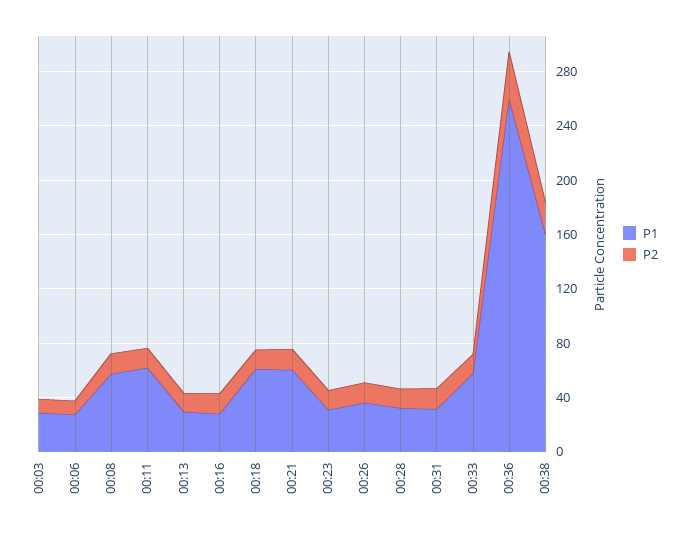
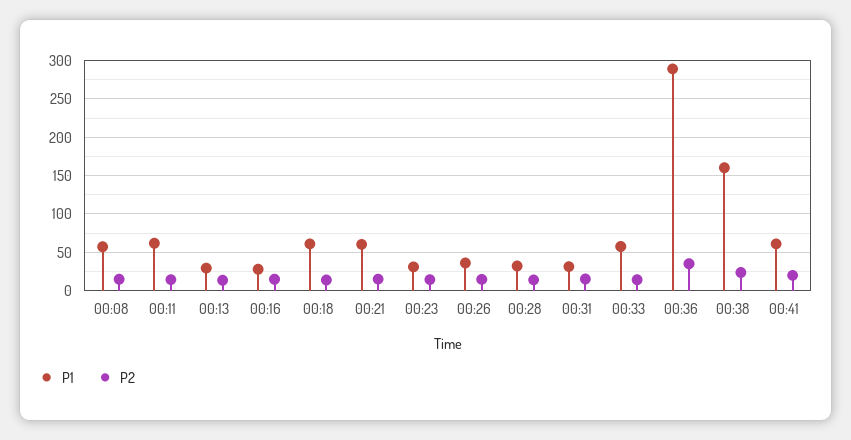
P1, 00:03: 30 -> none
P2, 00:03: 10 -> none
P1, 00:06: 30 -> none
P2, 00:06: 10 -> none
P1, 00:36: 260 -> 290
P1, 00:41: none -> 60
P2, 00:41: none -> 20

